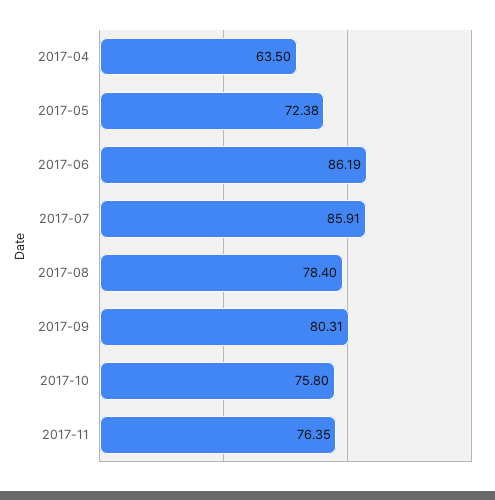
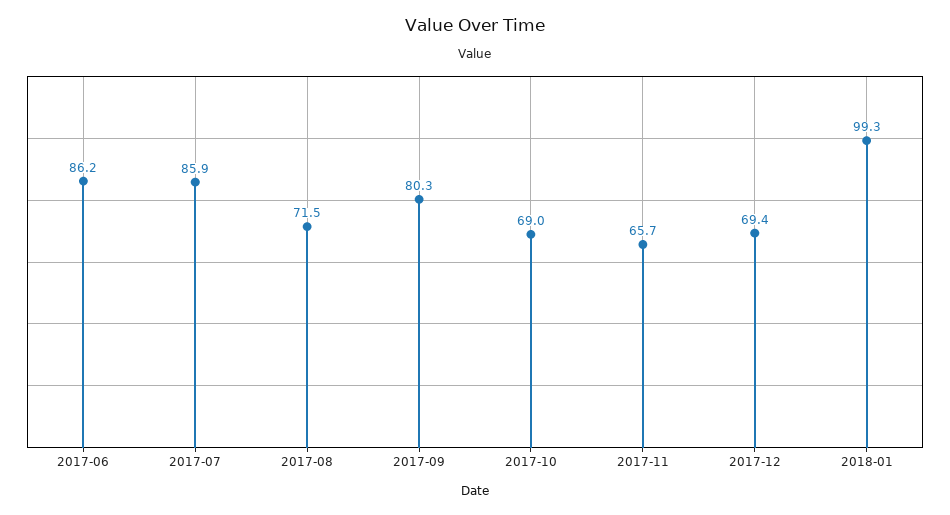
2017-04: 63.5 -> none
2017-05: 72.38 -> none
2017-08: 78.4 -> 71.5
2017-10: 75.8 -> 69
2017-11: 76.35 -> 65.7
2017-12: none -> 69.4
2018-01: none -> 99.3

